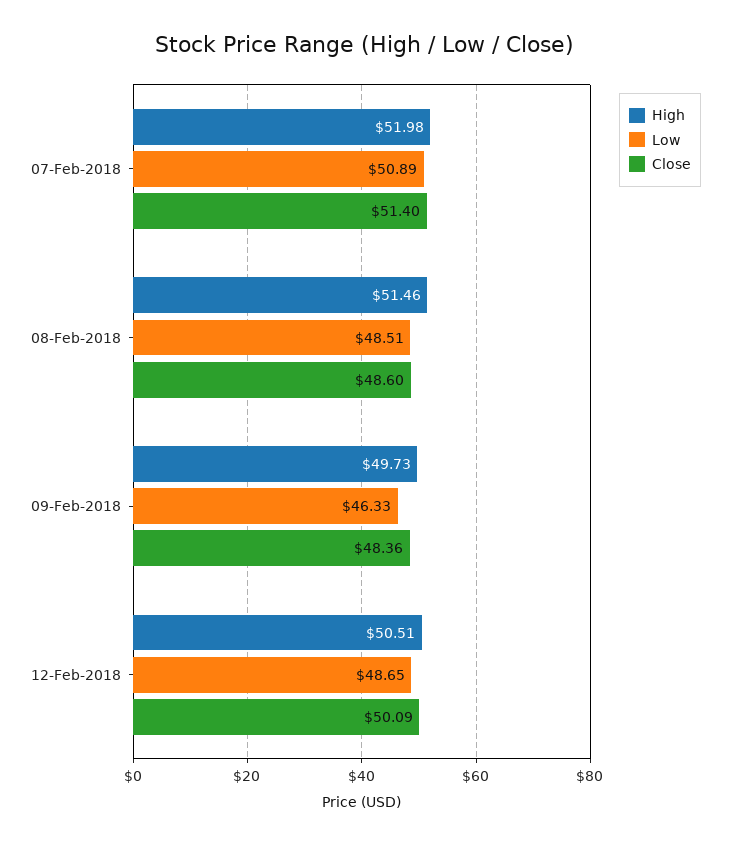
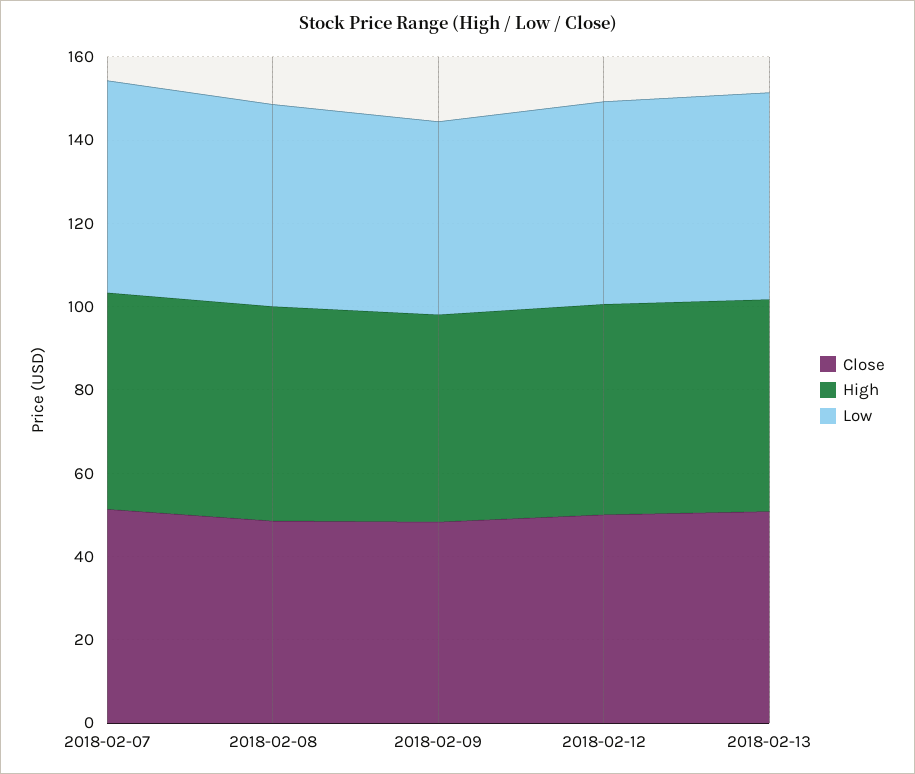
Close, 2018-02-13: none -> 50
High, 2018-02-13: none -> 50
Low, 2018-02-13: none -> 50

